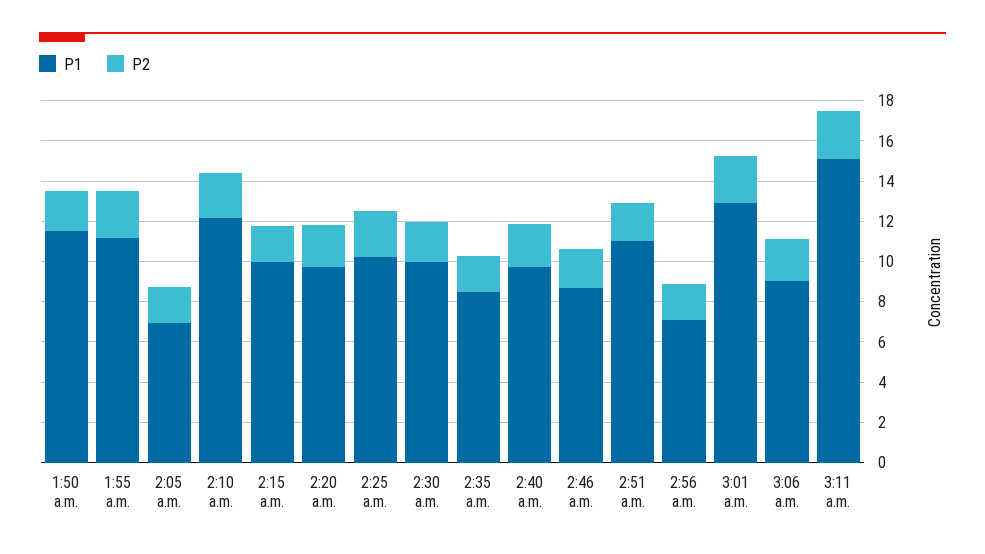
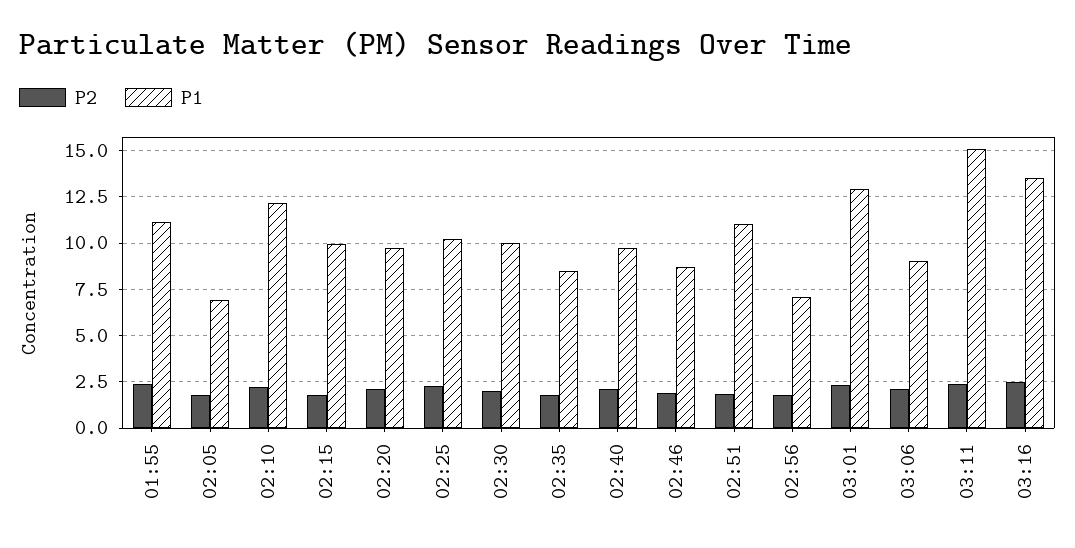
P1, 1:50 a.m.: 11.5 -> none
P2, 1:50 a.m.: 2 -> none
P2, 03:16: none -> 2.5
P1, 03:16: none -> 13.5

